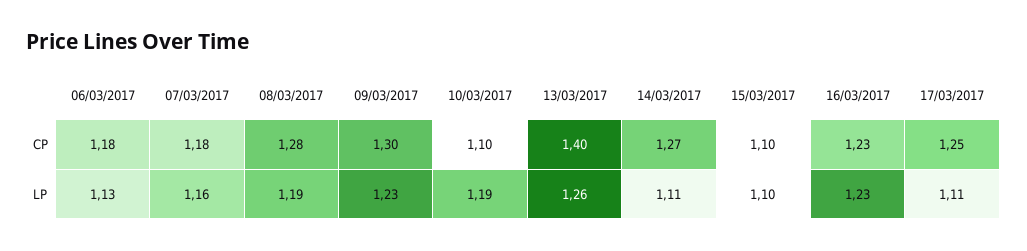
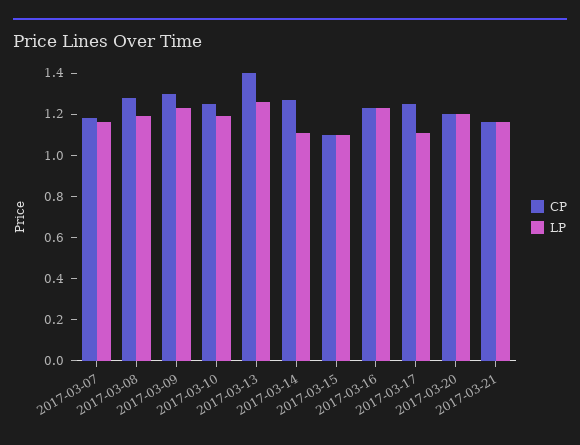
CP, 06/03/2017: 1.18 -> none
CP, 10/03/2017: 1.1 -> 1.25
LP, 06/03/2017: 1.13 -> none
CP, 2017-03-20: none -> 1.2
LP, 2017-03-20: none -> 1.2
CP, 2017-03-21: none -> 1.15
LP, 2017-03-21: none -> 1.15

